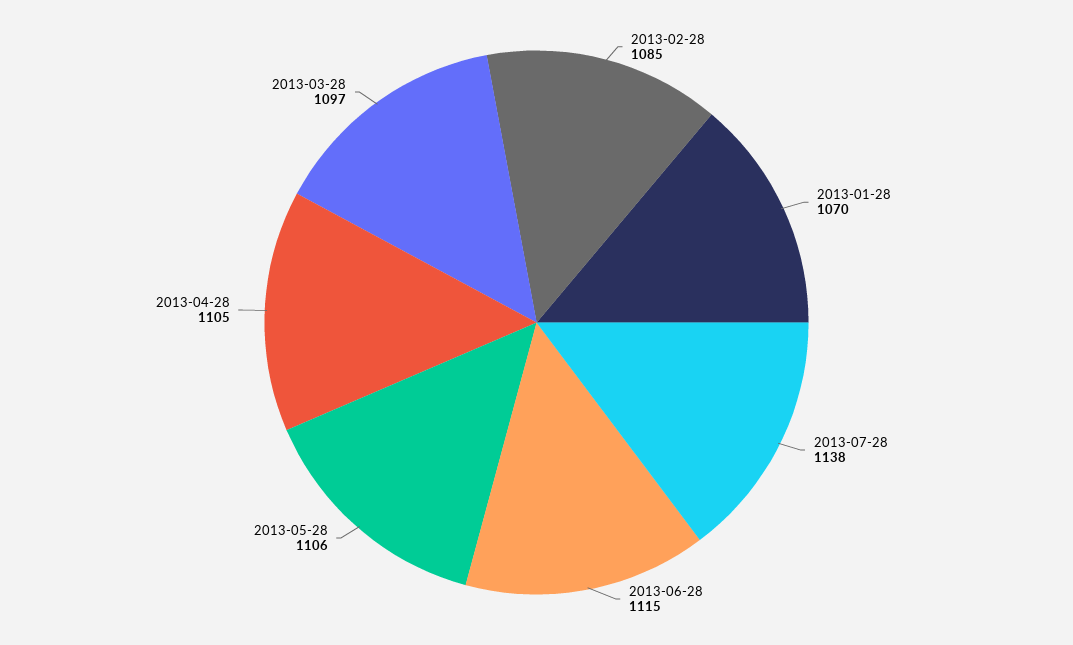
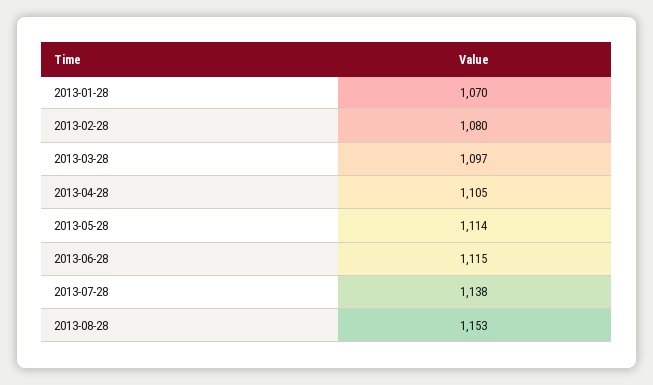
2013-02-28: 1085 -> 1080
2013-05-28: 1106 -> 1114
2013-08-28: none -> 1153

